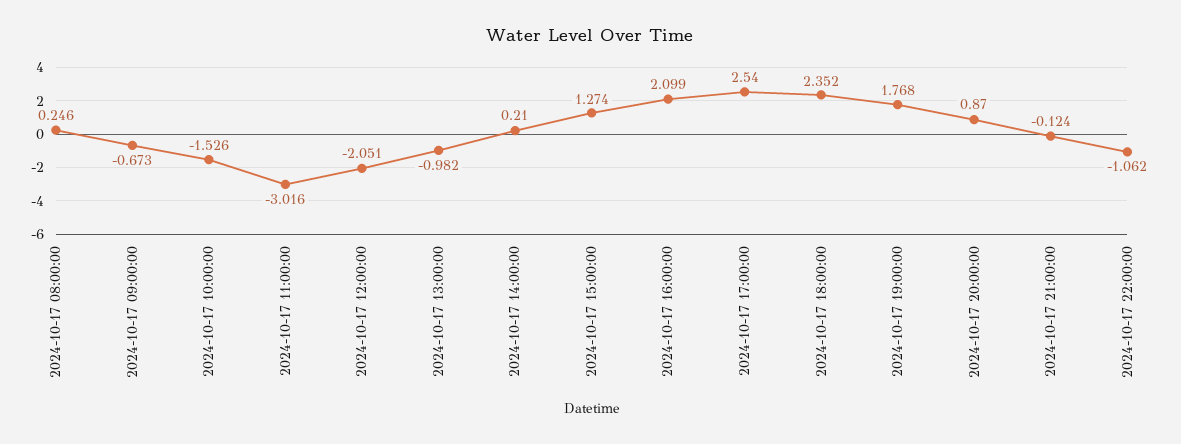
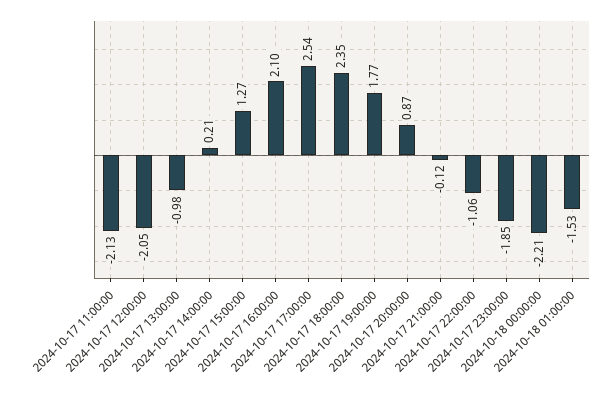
2024-10-17 08:00:00: 0.246 -> none
2024-10-17 09:00:00: -0.673 -> none
2024-10-17 10:00:00: -1.526 -> none
2024-10-17 11:00:00: -3.016 -> -2.13
2024-10-17 23:00:00: none -> -1.85
2024-10-18 00:00:00: none -> -2.21
2024-10-18 01:00:00: none -> -1.53

